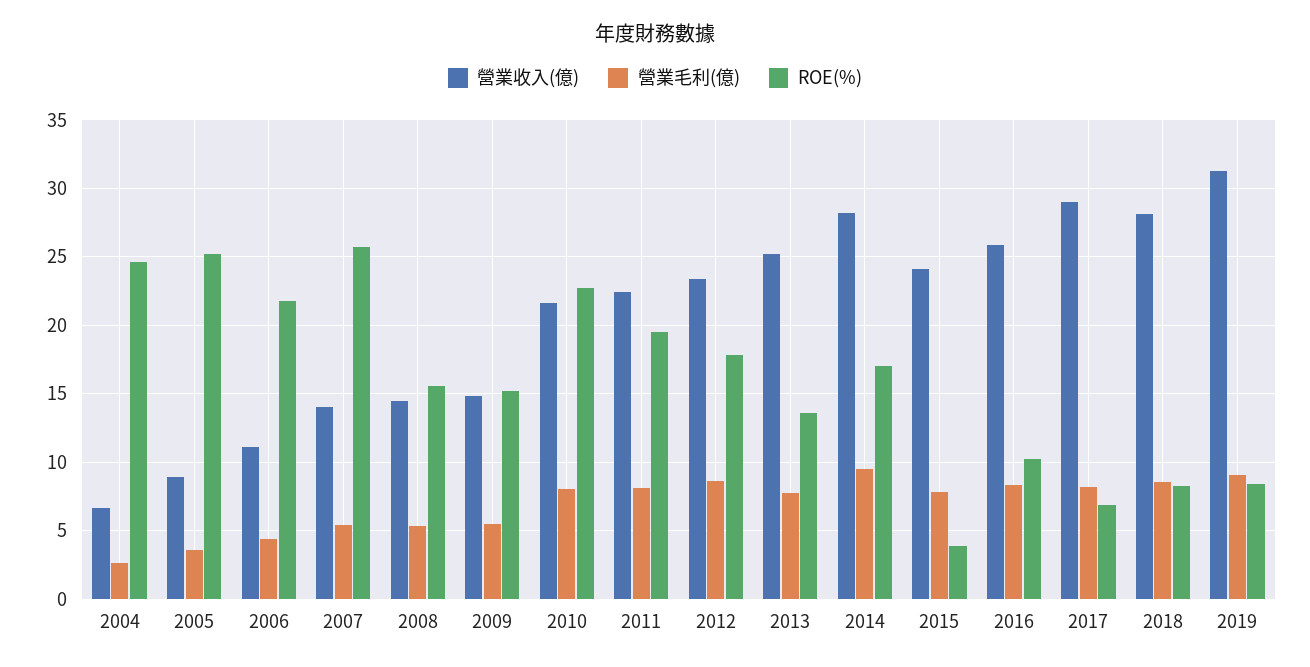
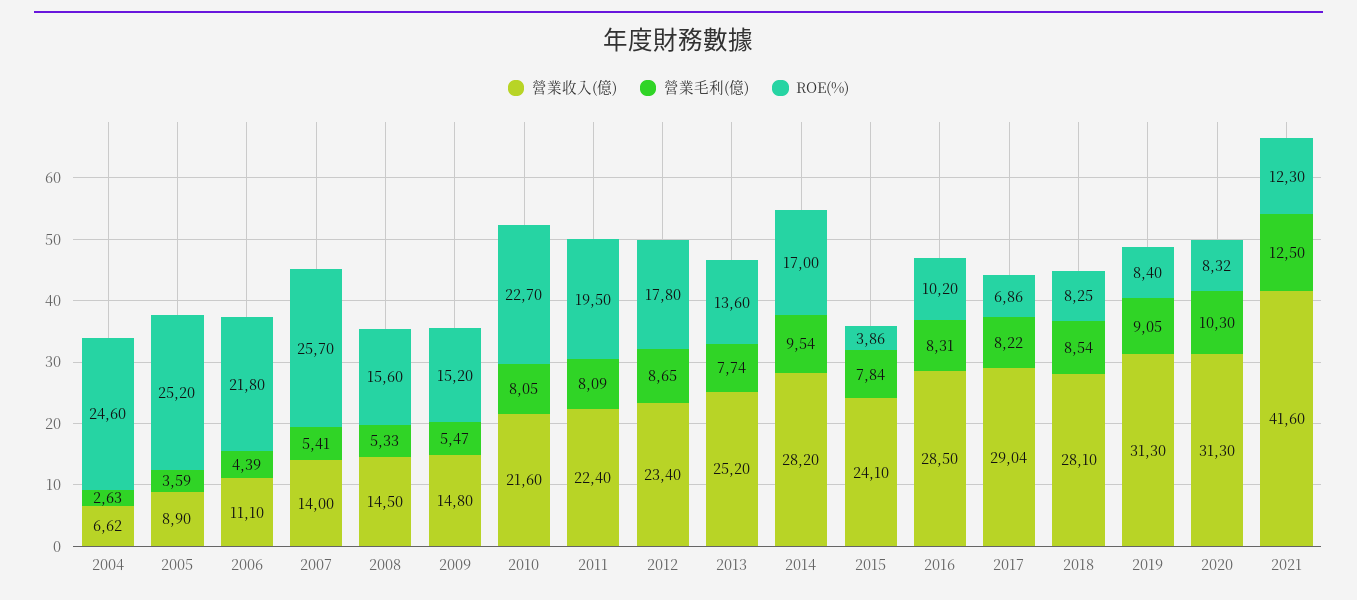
營業收入(億), 2016: 26 -> 28.5
營業收入(億), 2020: none -> 31.3
營業毛利(億), 2020: none -> 10.3
ROE(%), 2020: none -> 8.32
營業收入(億), 2021: none -> 41.6
營業毛利(億), 2021: none -> 12.5
ROE(%), 2021: none -> 12.3

